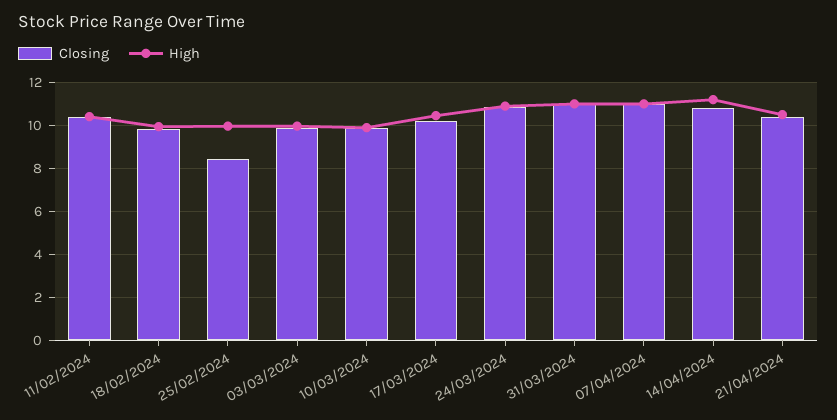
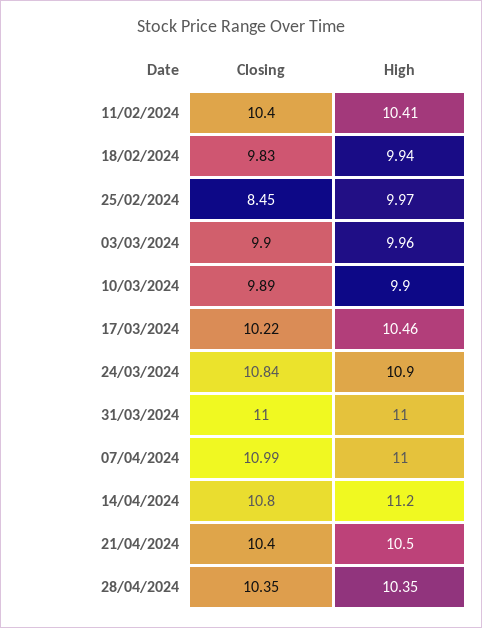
Closing, 28/04/2024: none -> 10.35
High, 28/04/2024: none -> 10.35

